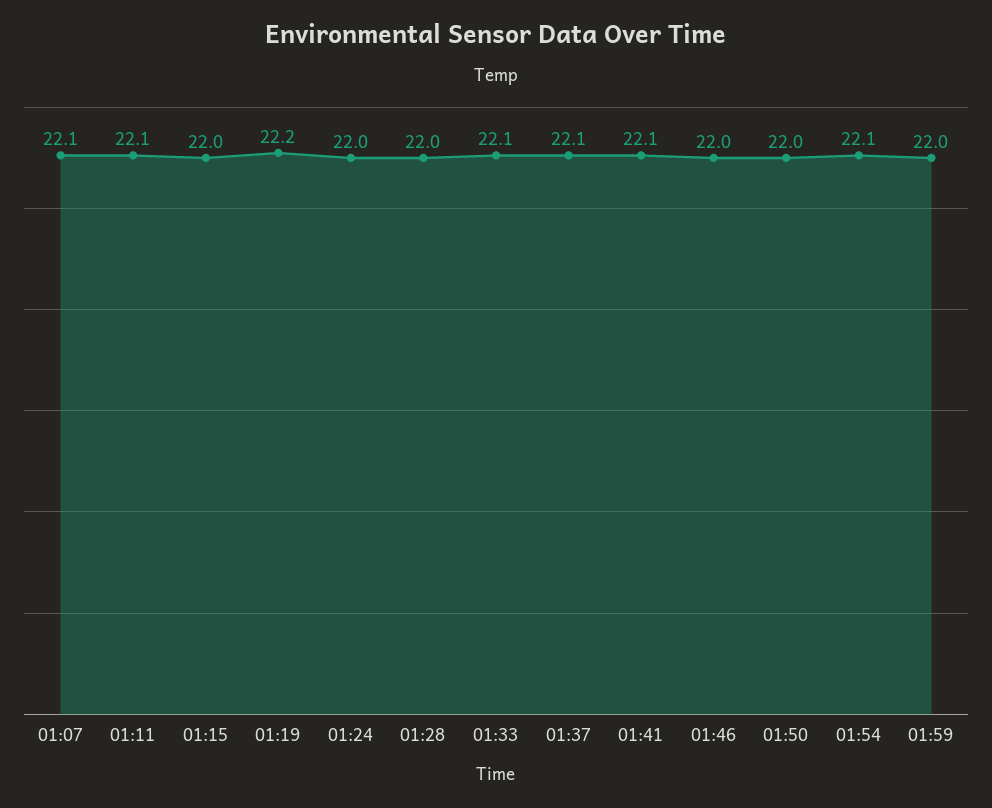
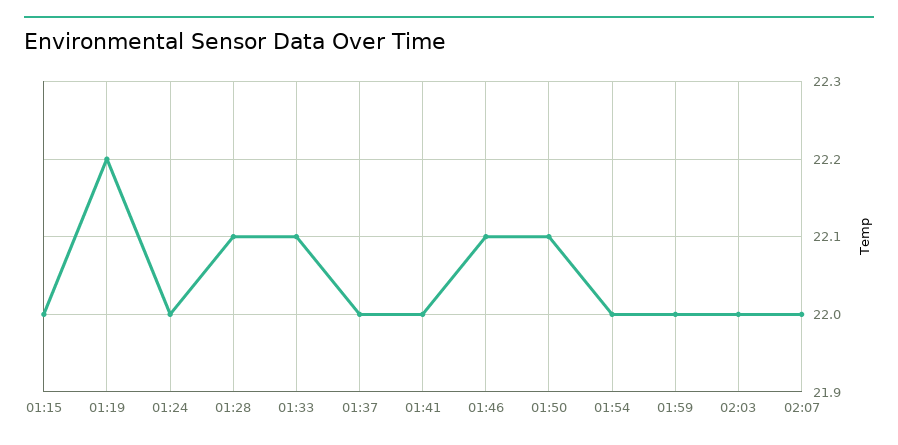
01:07: 22.1 -> none
01:11: 22.1 -> none
01:28: 22 -> 22.1
01:37: 22.1 -> 22
01:41: 22.1 -> 22
01:46: 22 -> 22.1
01:50: 22 -> 22.1
01:54: 22.1 -> 22
02:03: none -> 22
02:07: none -> 22

